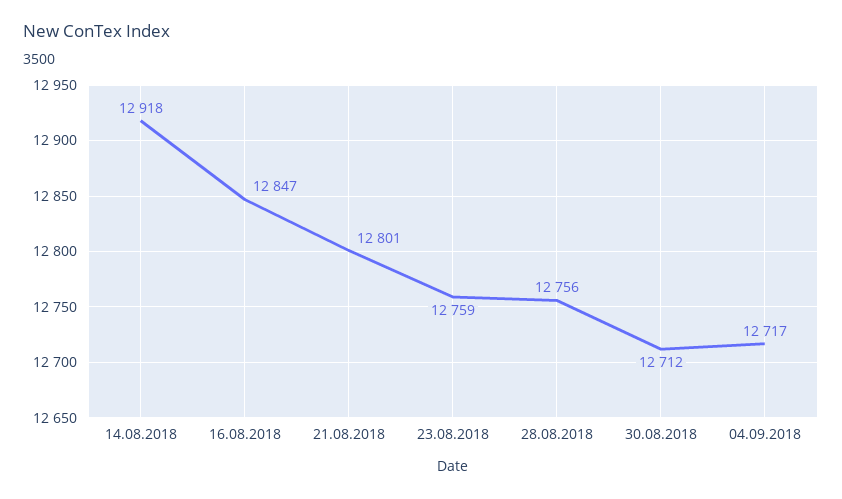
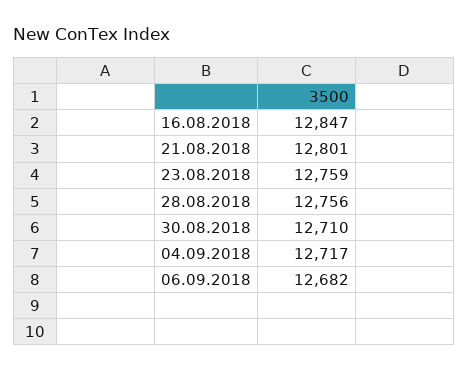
14.08.2018: 12918 -> none
30.08.2018: 12712 -> 12710
06.09.2018: none -> 12682

